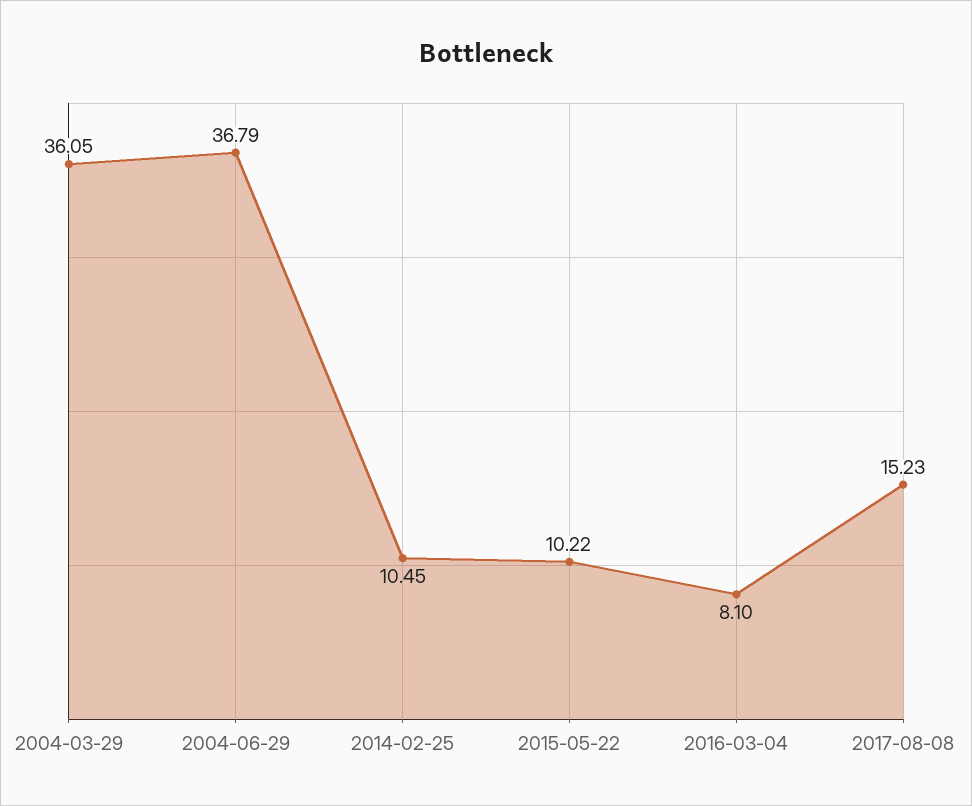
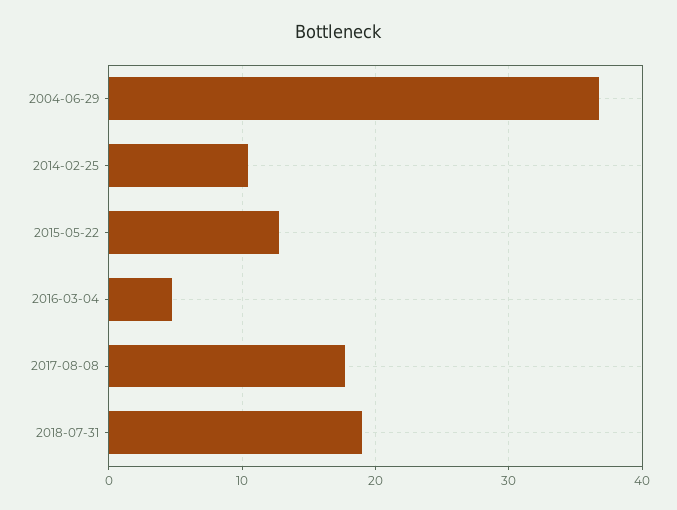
2004-03-29: 36.05 -> none
2015-05-22: 10.22 -> 13
2016-03-04: 8.1 -> 5
2017-08-08: 15.23 -> 18
2018-07-31: none -> 19

